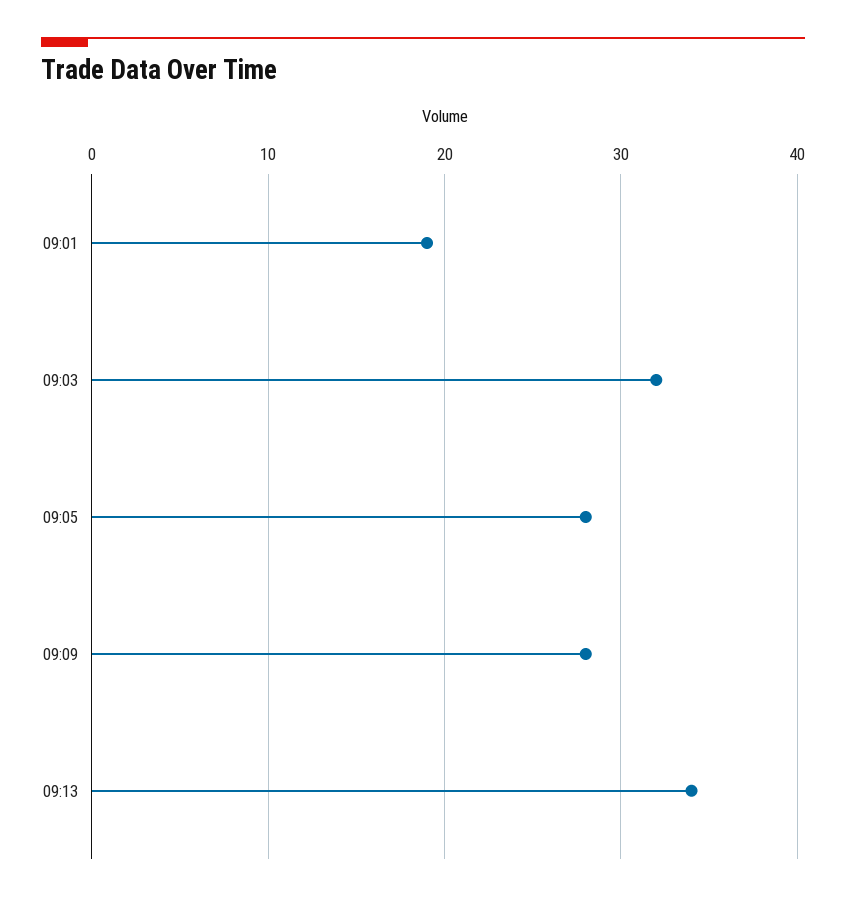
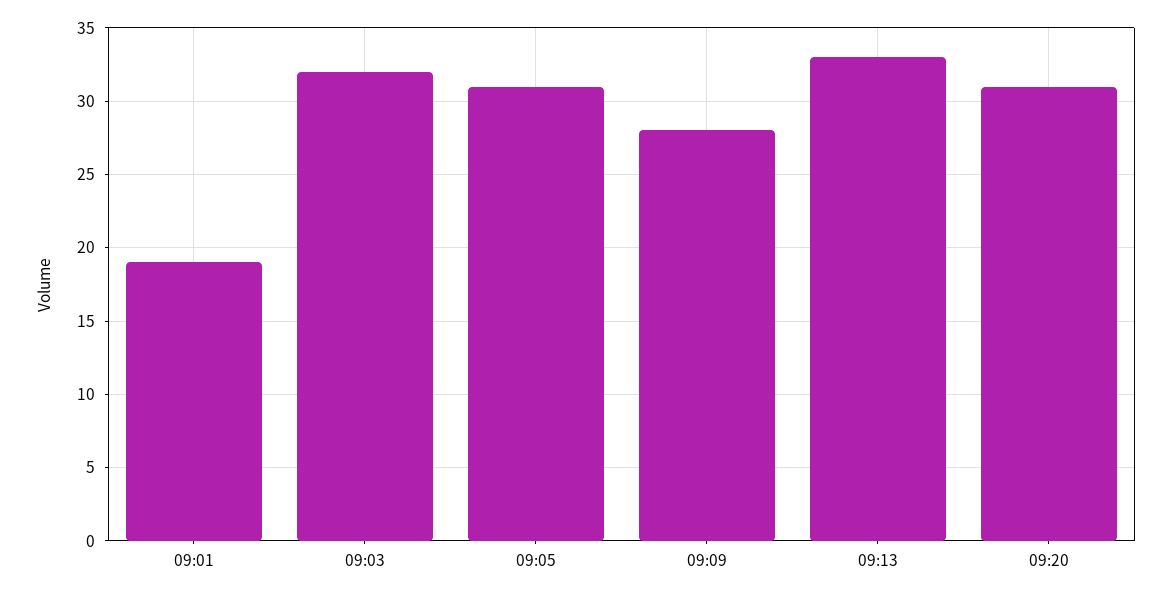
09:05: 28 -> 31
09:13: 34 -> 33
09:20: none -> 31

